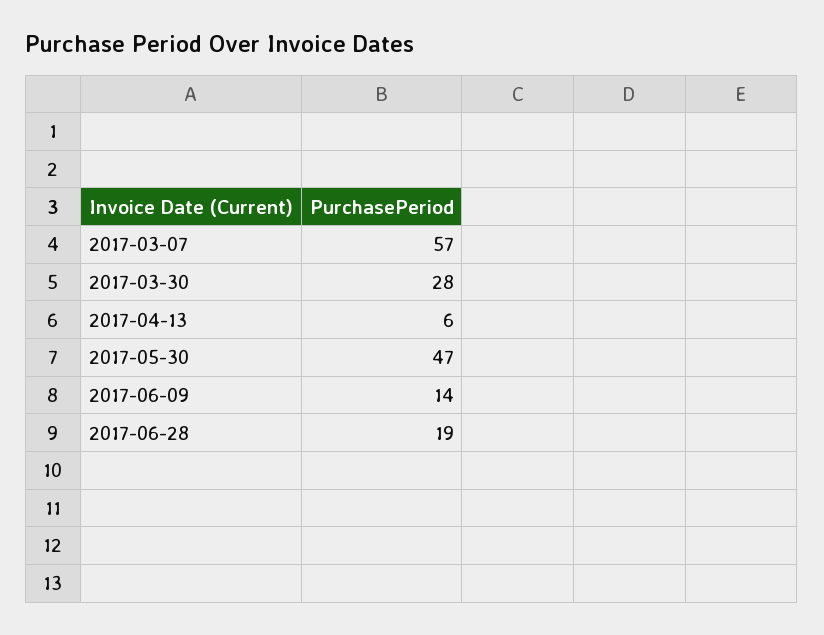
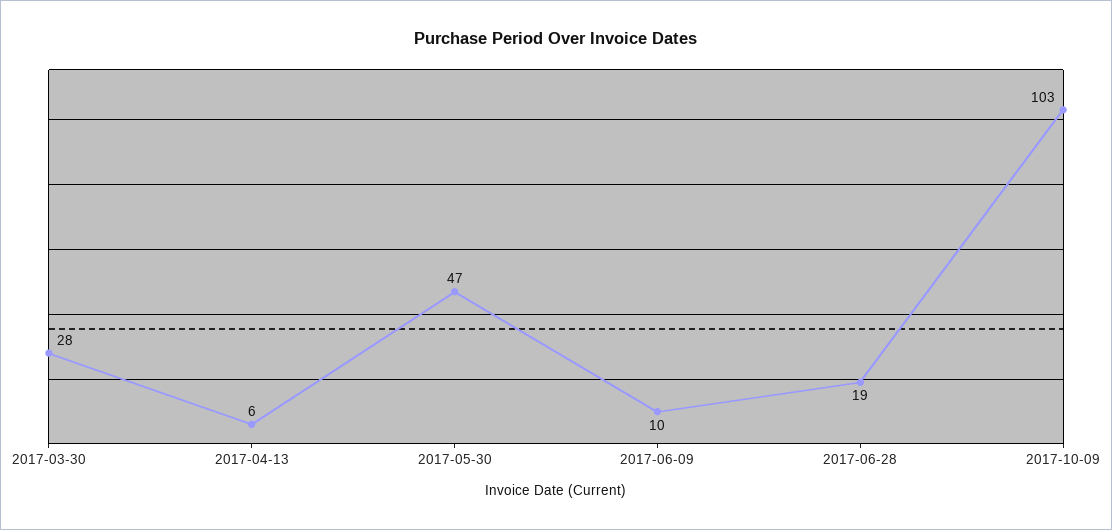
2017-03-07: 57 -> none
2017-06-09: 14 -> 10
2017-10-09: none -> 103

